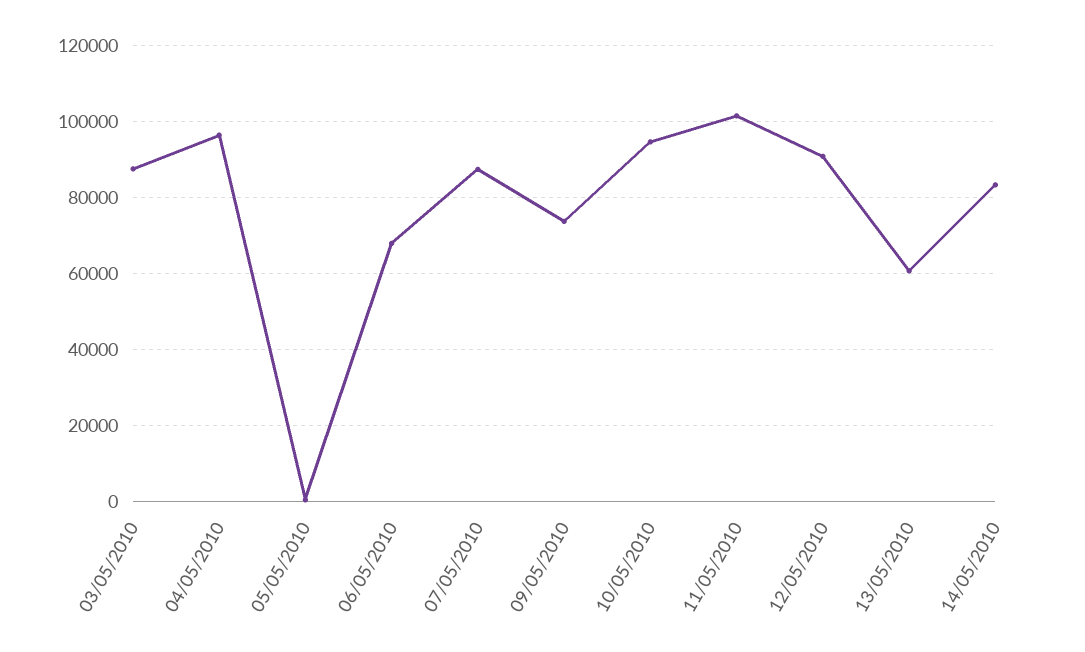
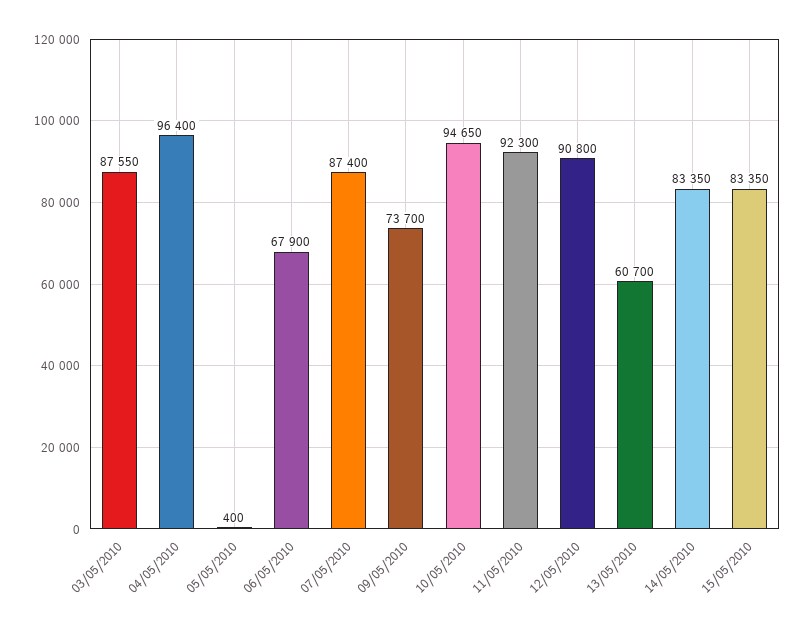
11/05/2010: 102000 -> 92300
15/05/2010: none -> 83350

